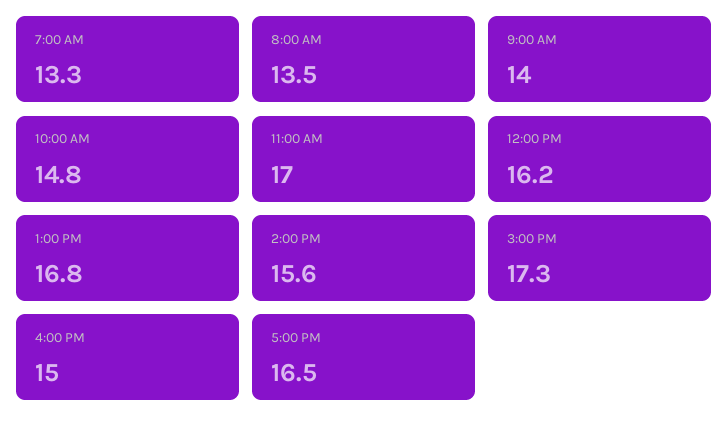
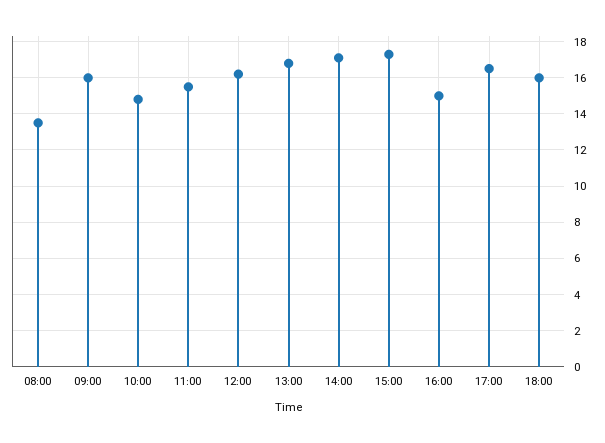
7:00 AM: 13.3 -> none
9:00 AM: 14 -> 16
11:00 AM: 17 -> 15.5
2:00 PM: 15.6 -> 17
18:00: none -> 16

